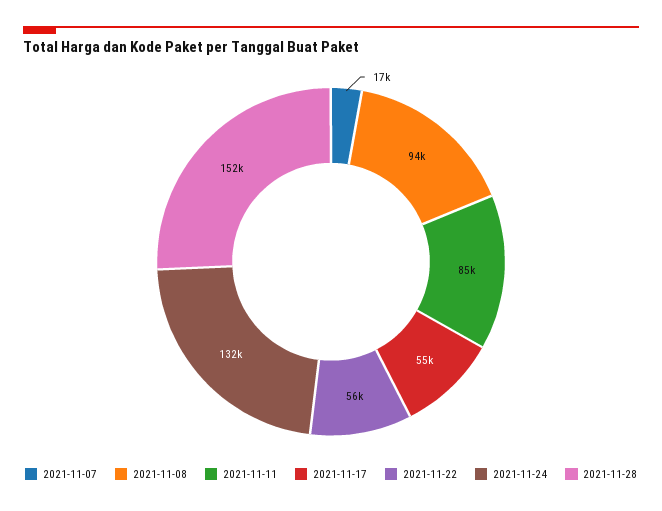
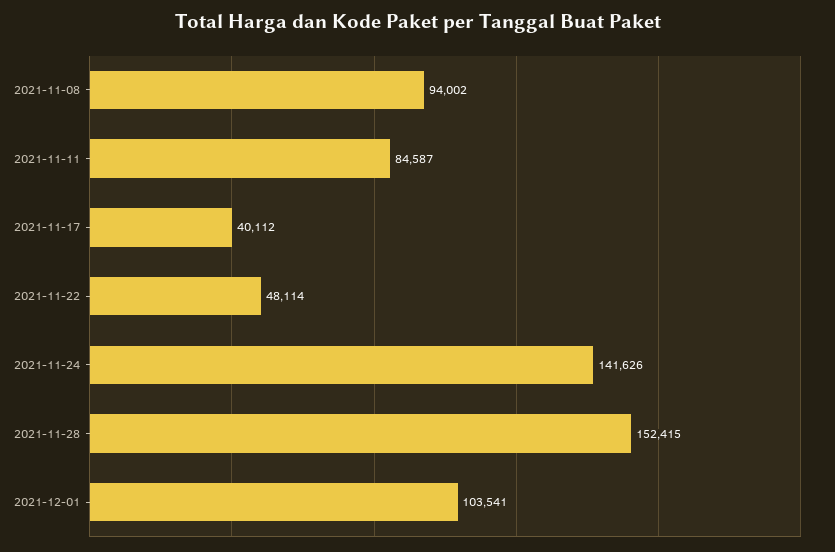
2021-11-07: 17000 -> none
2021-11-17: 55000 -> 40112
2021-11-22: 56000 -> 48114
2021-11-24: 132000 -> 141626
2021-12-01: none -> 103541

